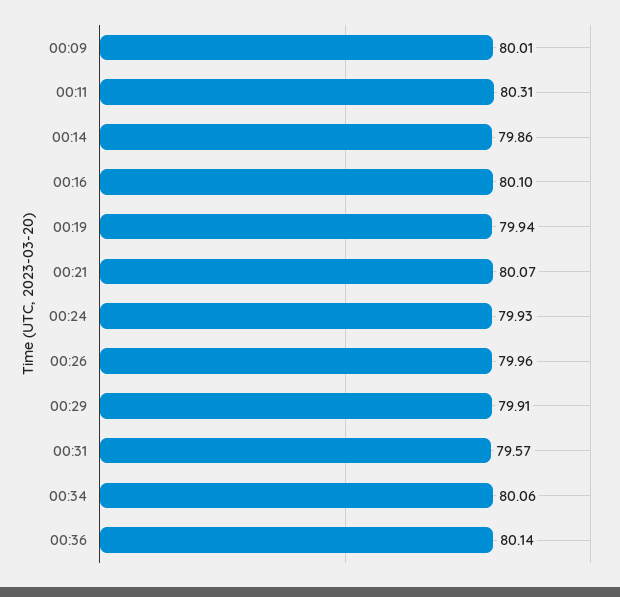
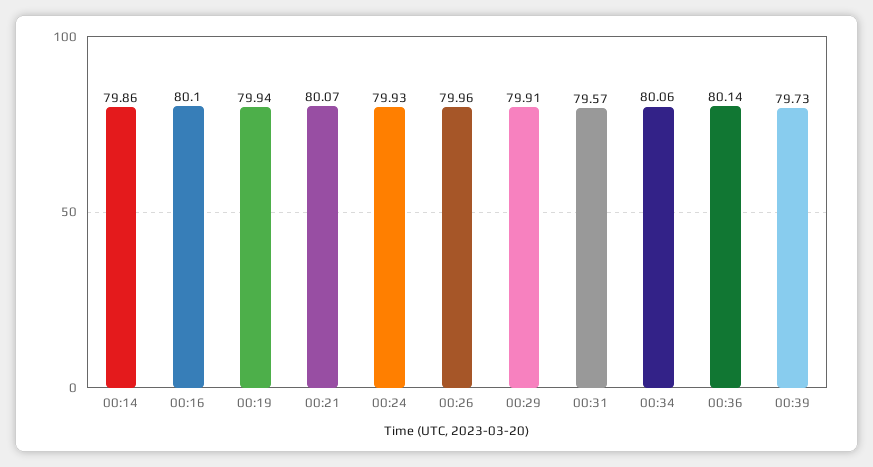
00:09: 80.01 -> none
00:11: 80.31 -> none
00:39: none -> 79.73

